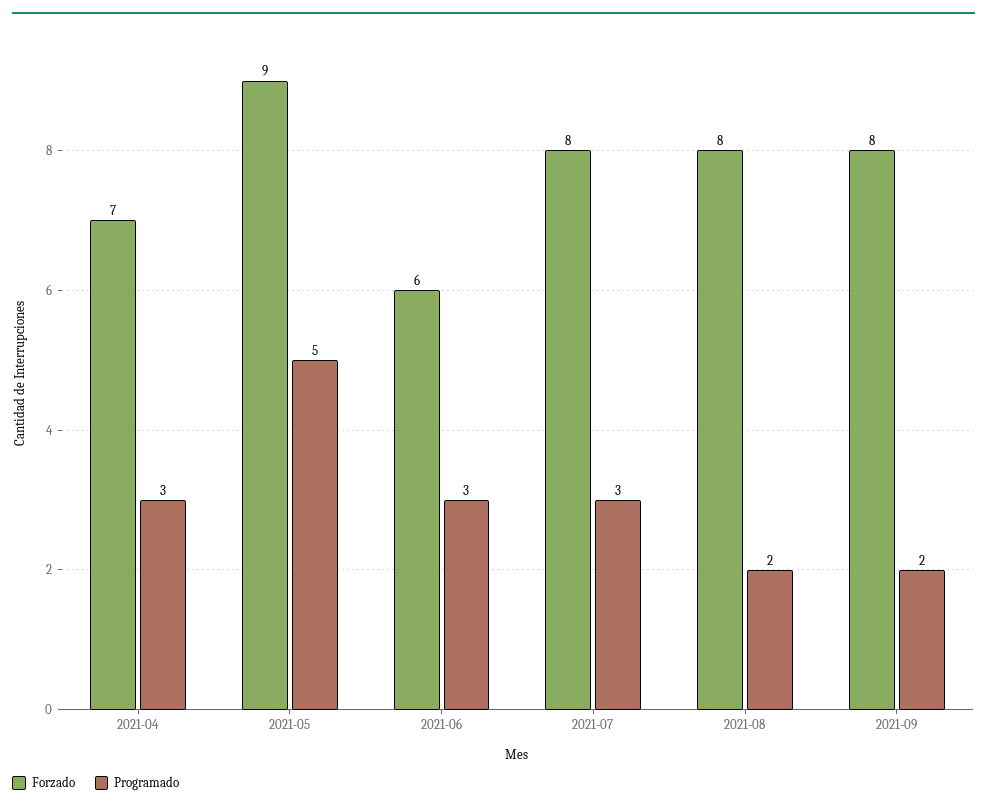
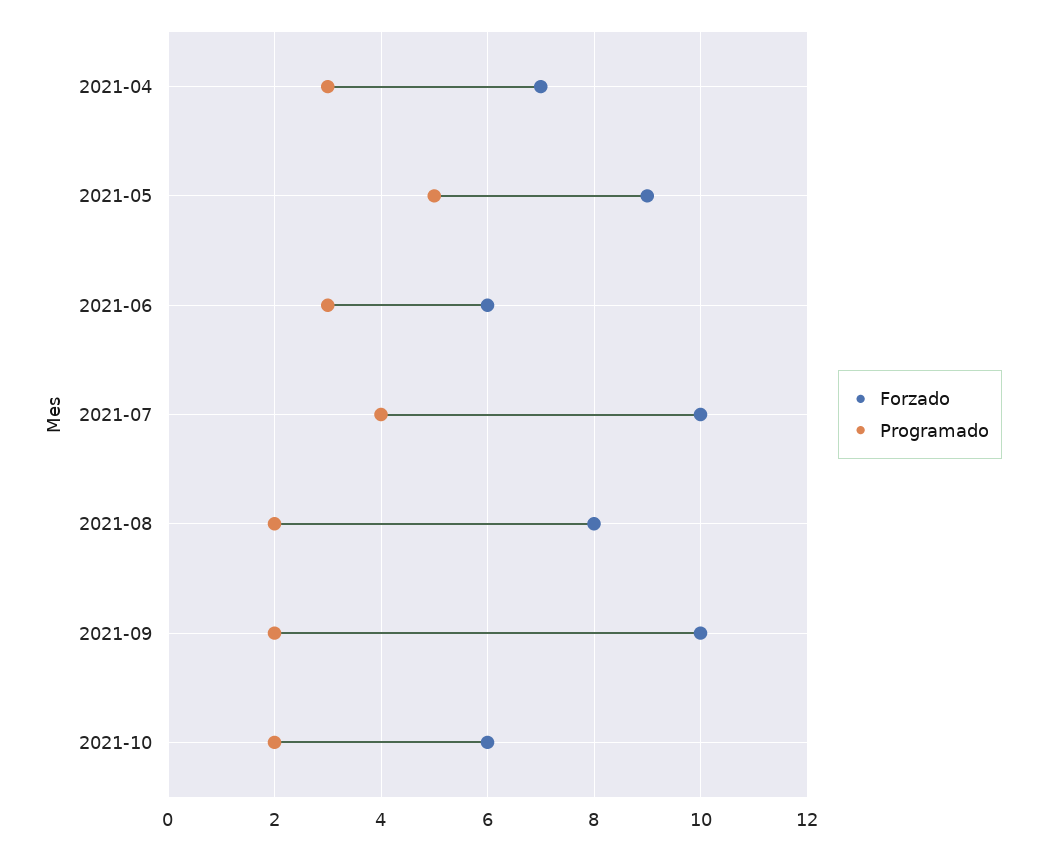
Forzado, 2021-07: 8 -> 10
Programado, 2021-07: 3 -> 4
Forzado, 2021-09: 8 -> 10
Forzado, 2021-10: none -> 6
Programado, 2021-10: none -> 2

